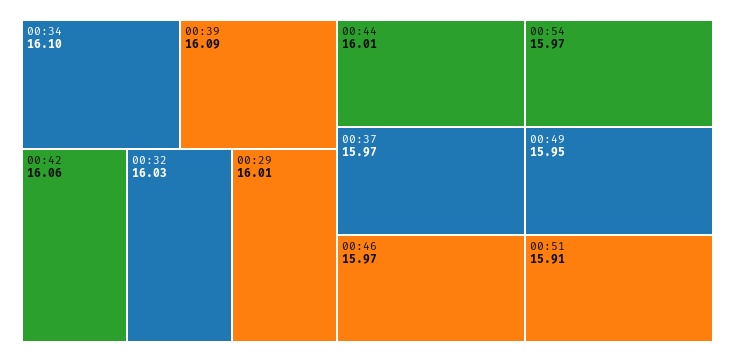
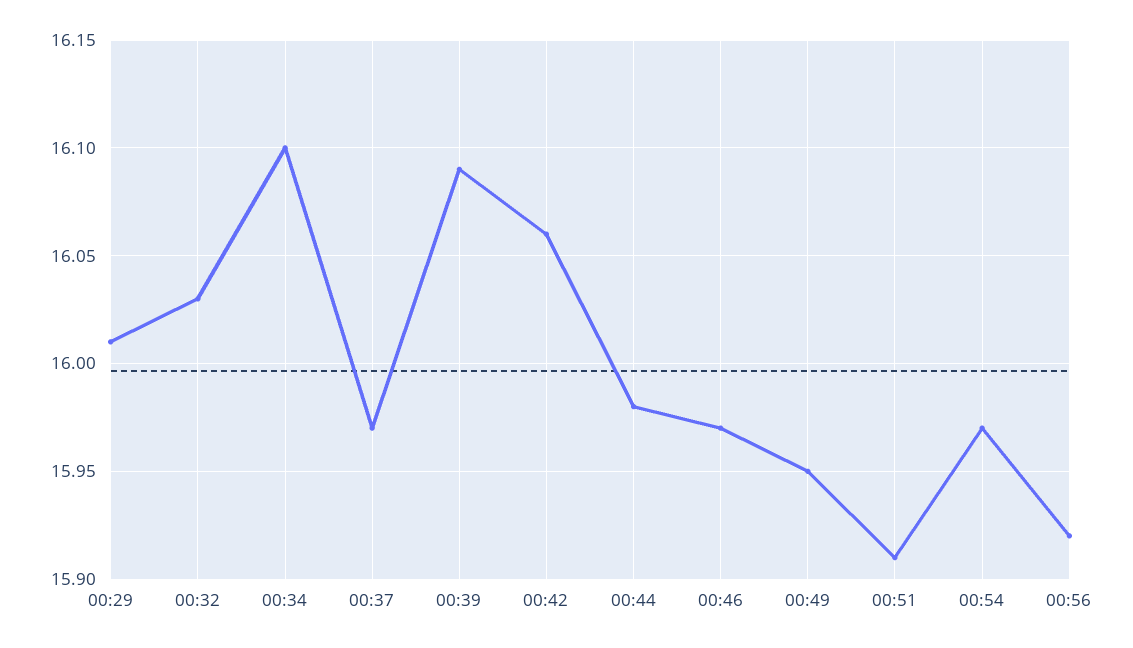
00:44: 16.01 -> 15.98
00:56: none -> 15.92

